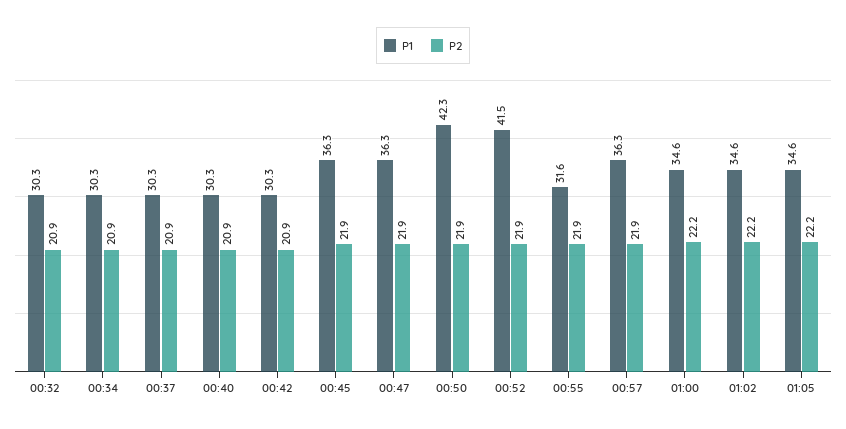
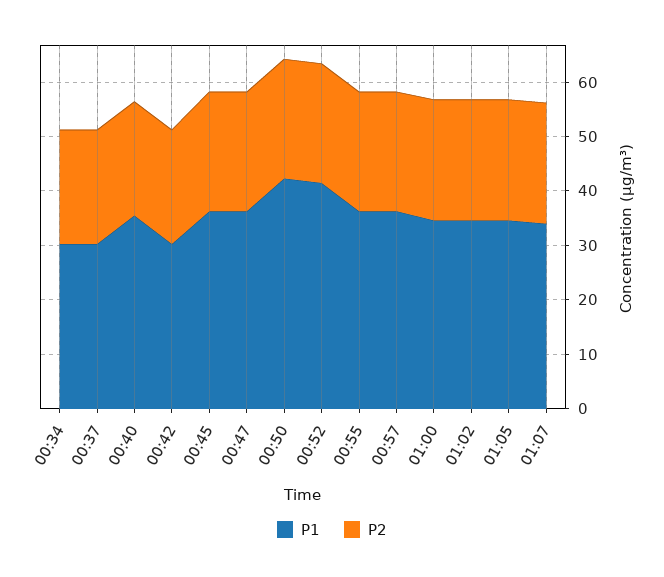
P1, 00:32: 30.3 -> none
P2, 00:32: 20.9 -> none
P1, 00:40: 30.3 -> 36
P1, 00:55: 31.6 -> 36
P1, 01:07: none -> 34
P2, 01:07: none -> 22

